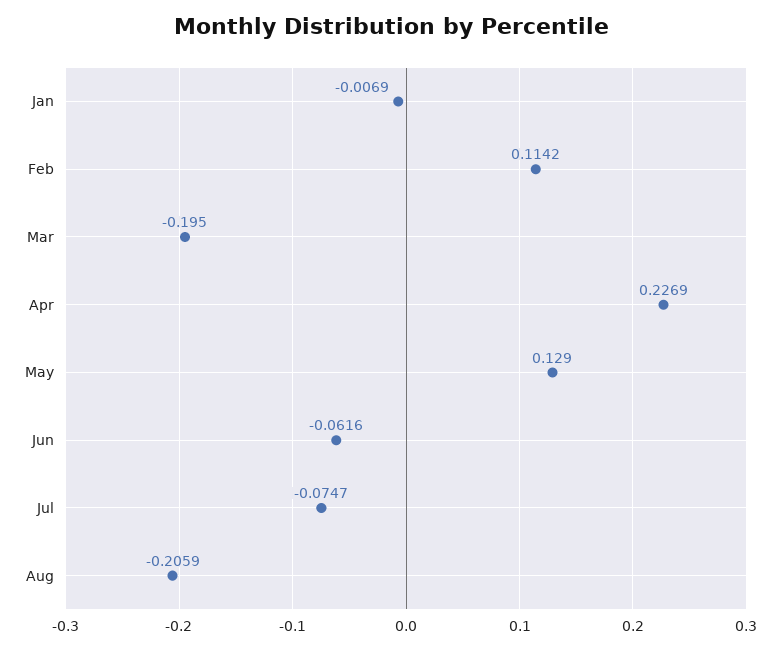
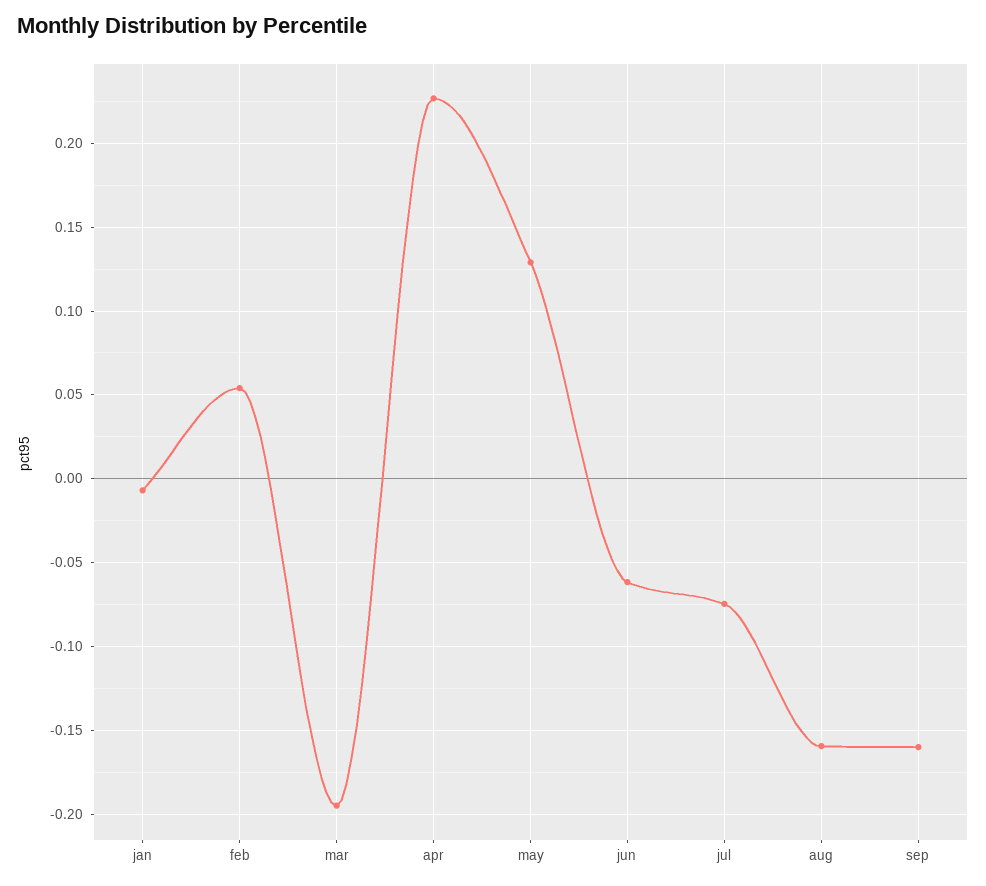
Feb: 0.1142 -> 0.055
Aug: -0.2059 -> -0.16
sep: none -> -0.16

